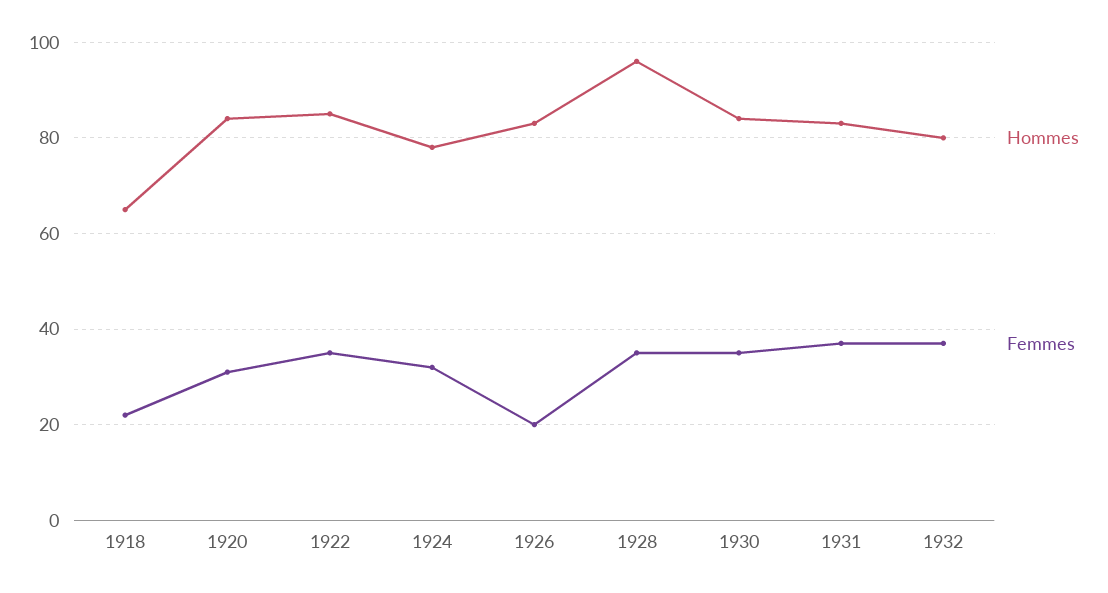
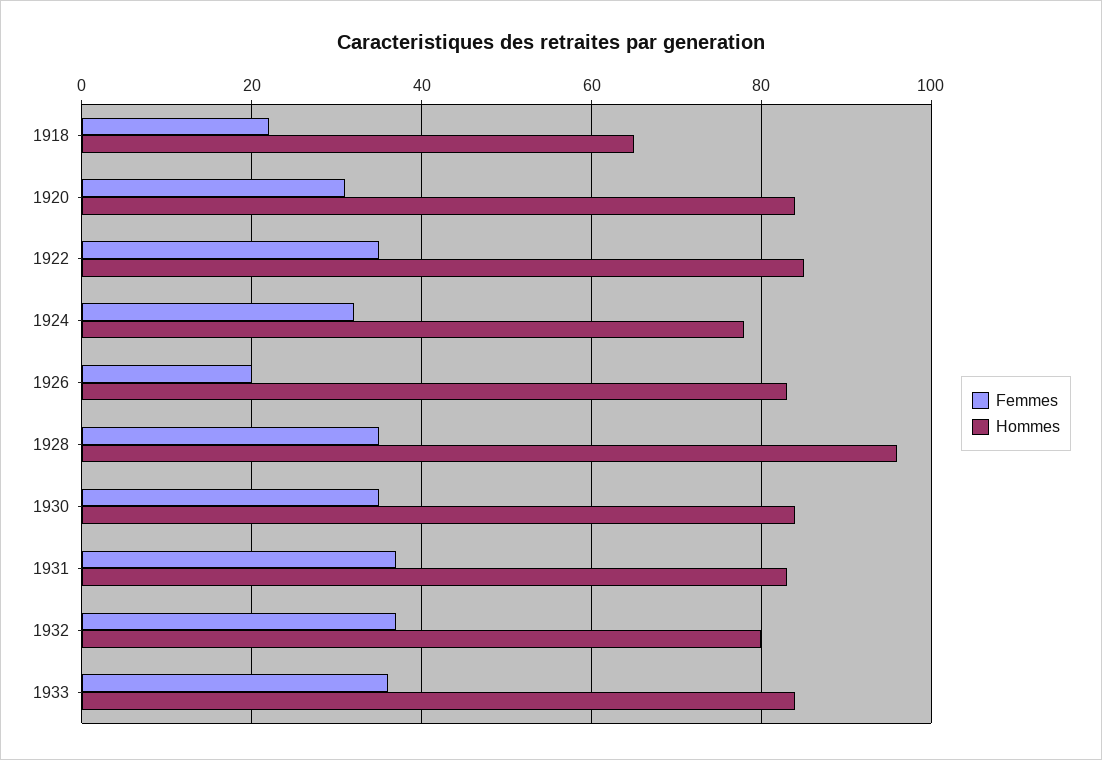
Femmes, 1933: none -> 35
Hommes, 1933: none -> 85

